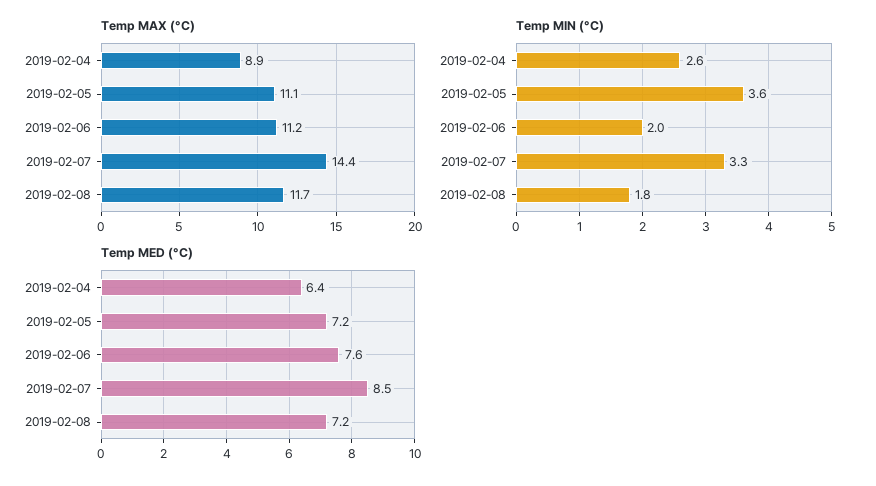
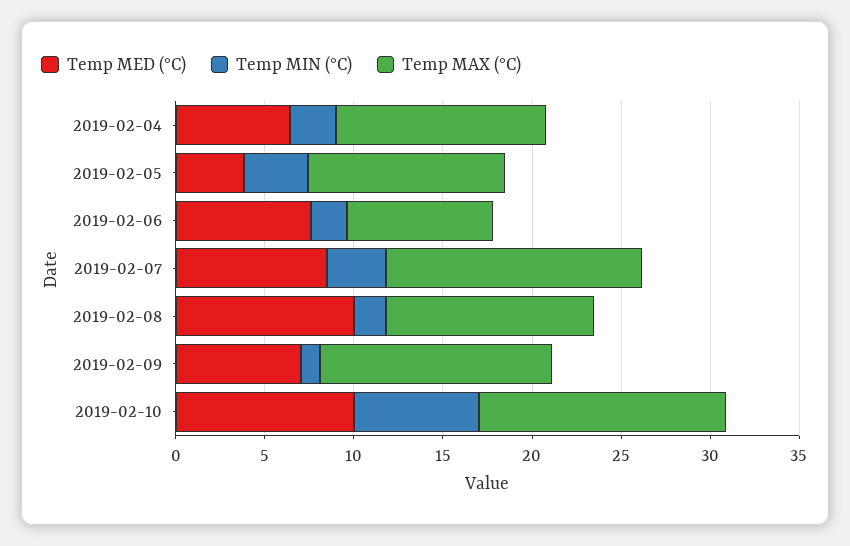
Temp MAX (°C), 2019-02-04: 8.9 -> 12
Temp MAX (°C), 2019-02-06: 11.2 -> 8
Temp MED (°C), 2019-02-05: 7.2 -> 4
Temp MED (°C), 2019-02-08: 7.2 -> 10
Temp MED (°C), 2019-02-09: none -> 7
Temp MIN (°C), 2019-02-09: none -> 1
Temp MAX (°C), 2019-02-09: none -> 13
Temp MED (°C), 2019-02-10: none -> 10
Temp MIN (°C), 2019-02-10: none -> 7
Temp MAX (°C), 2019-02-10: none -> 14

